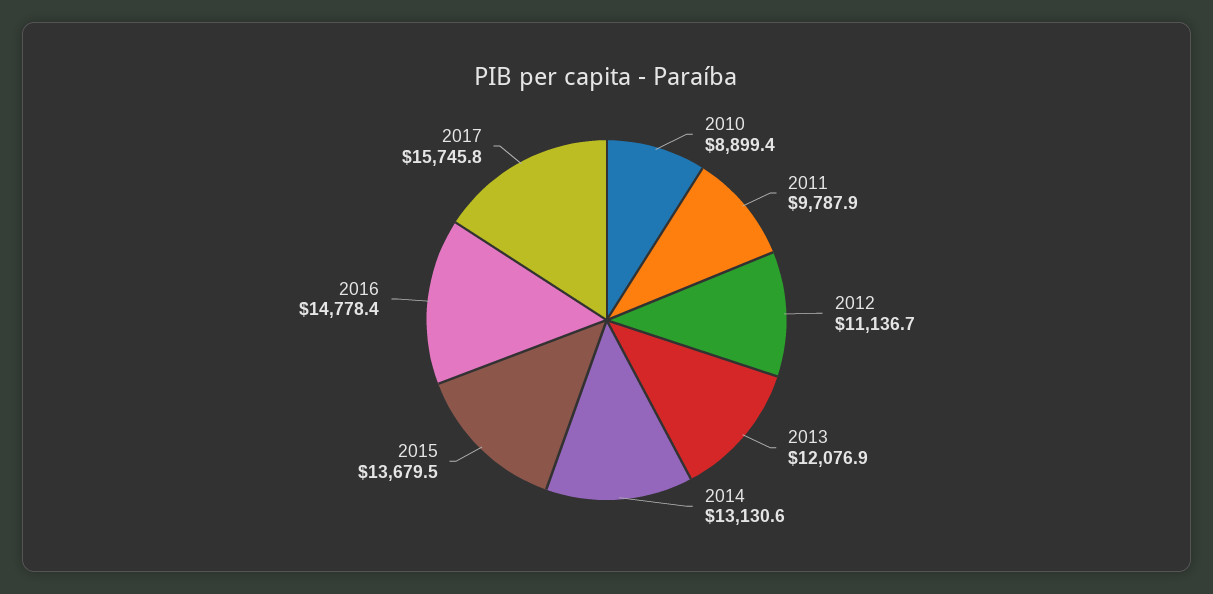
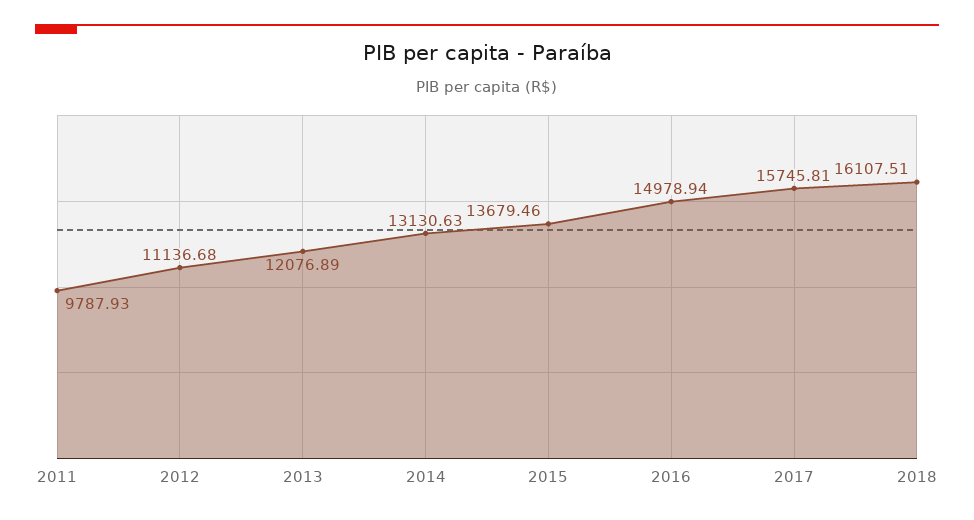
2010: 8899.4 -> none
2016: 14778.4 -> 14978.94
2018: none -> 16107.51

